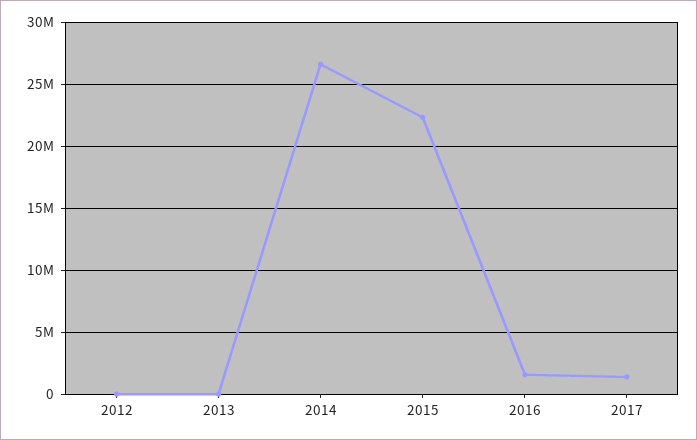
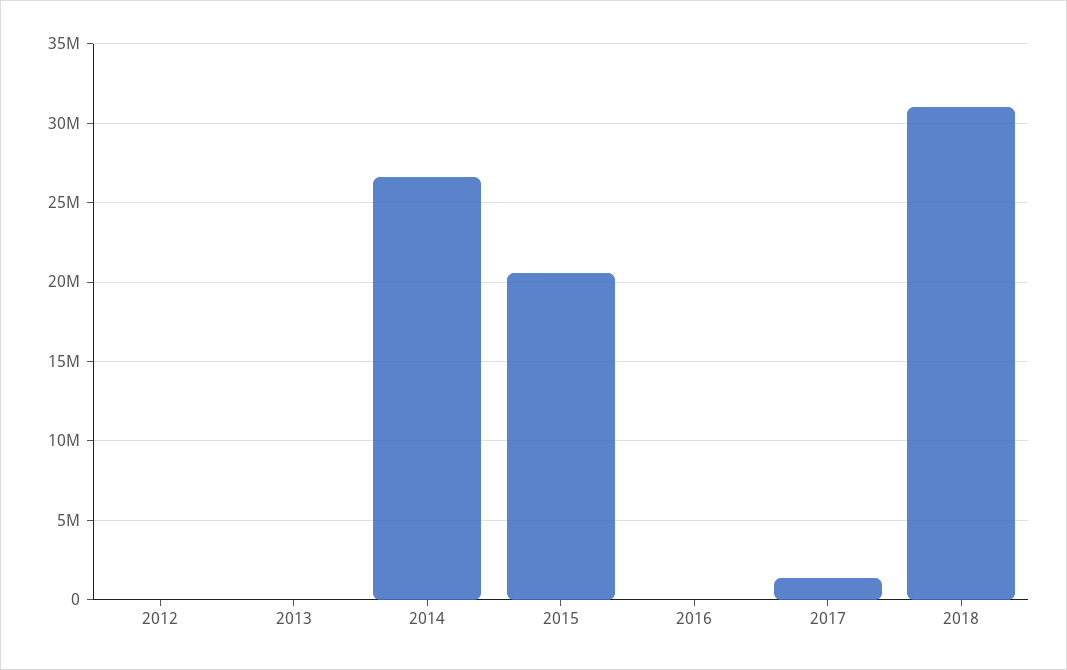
2015: 22500000 -> 20500000
2016: 1500000 -> 0
2018: none -> 31000000

